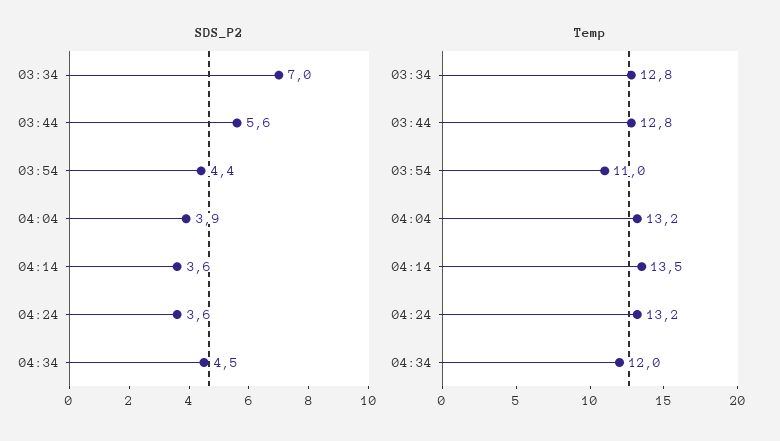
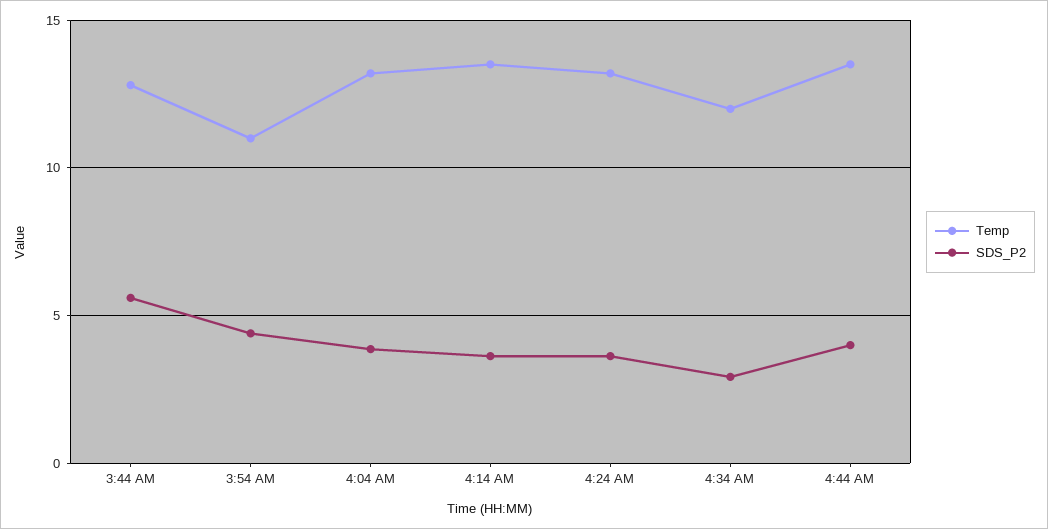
SDS_P2, 03:34: 7 -> none
SDS_P2, 04:34: 4.5 -> 3
Temp, 03:34: 12.8 -> none
Temp, 4:44 AM: none -> 13.5
SDS_P2, 4:44 AM: none -> 4

